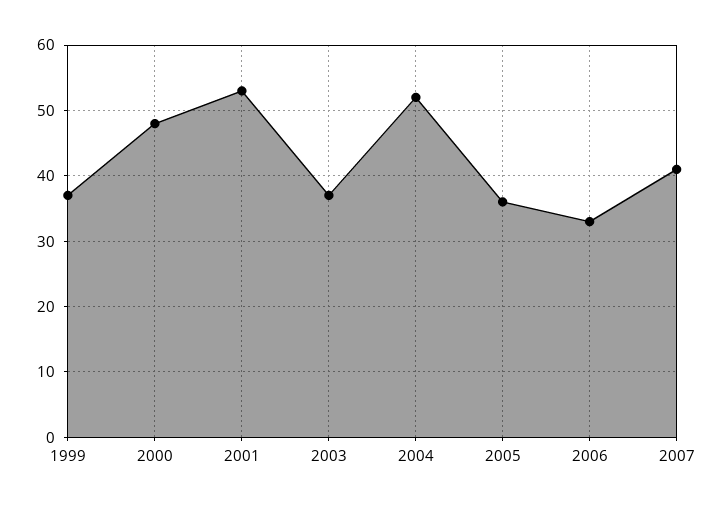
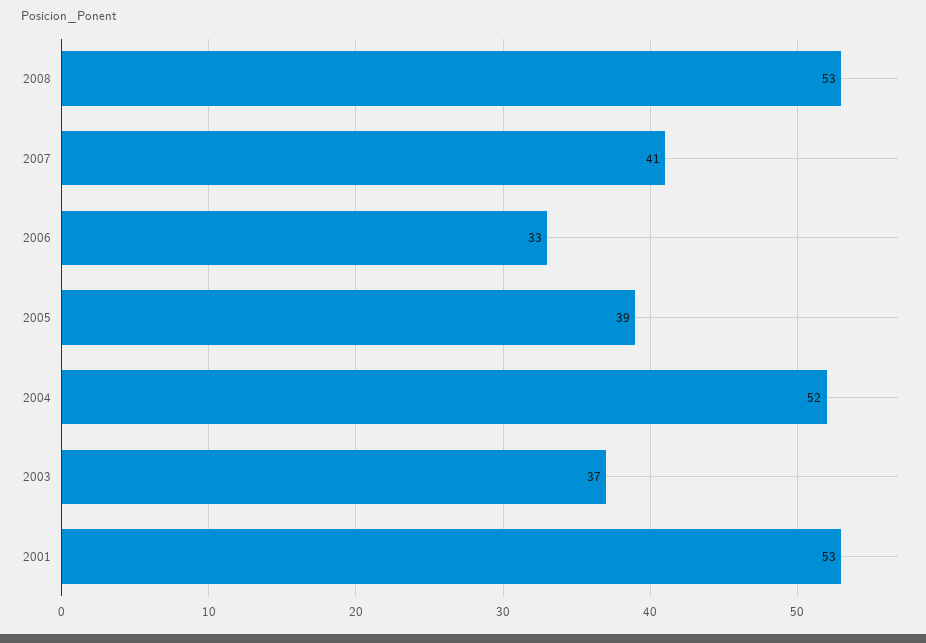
1999: 37 -> none
2000: 48 -> none
2005: 36 -> 39
2008: none -> 53

